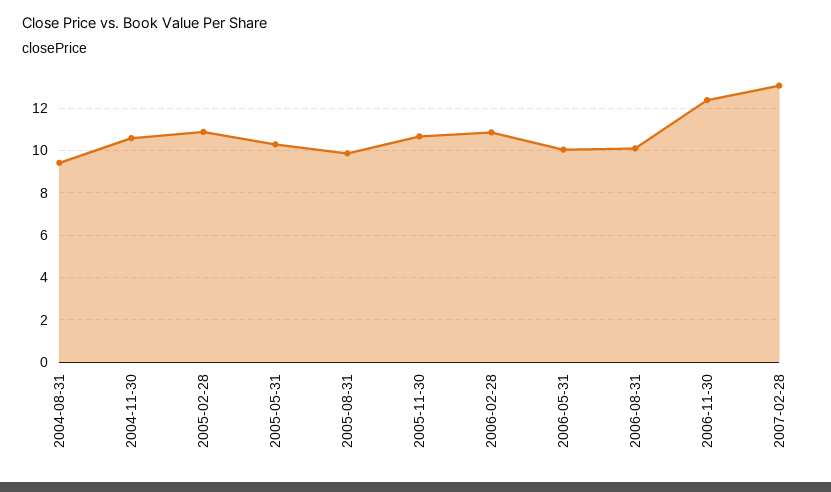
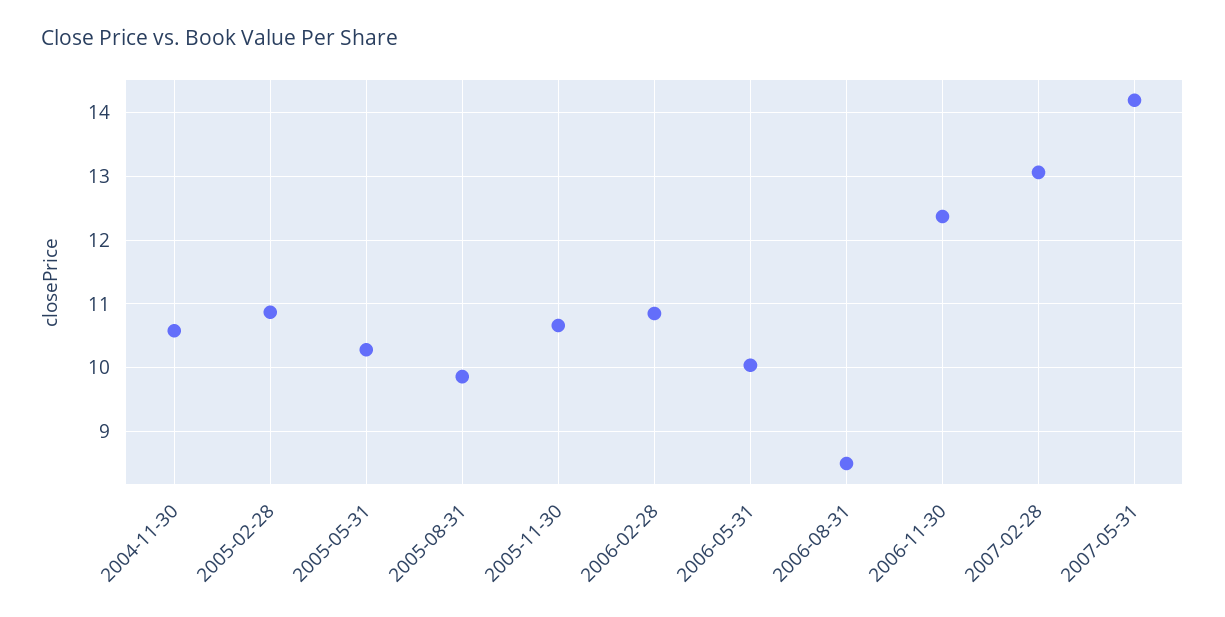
2004-08-31: 9.5 -> none
2006-08-31: 10 -> 8.5
2007-05-31: none -> 14.2

